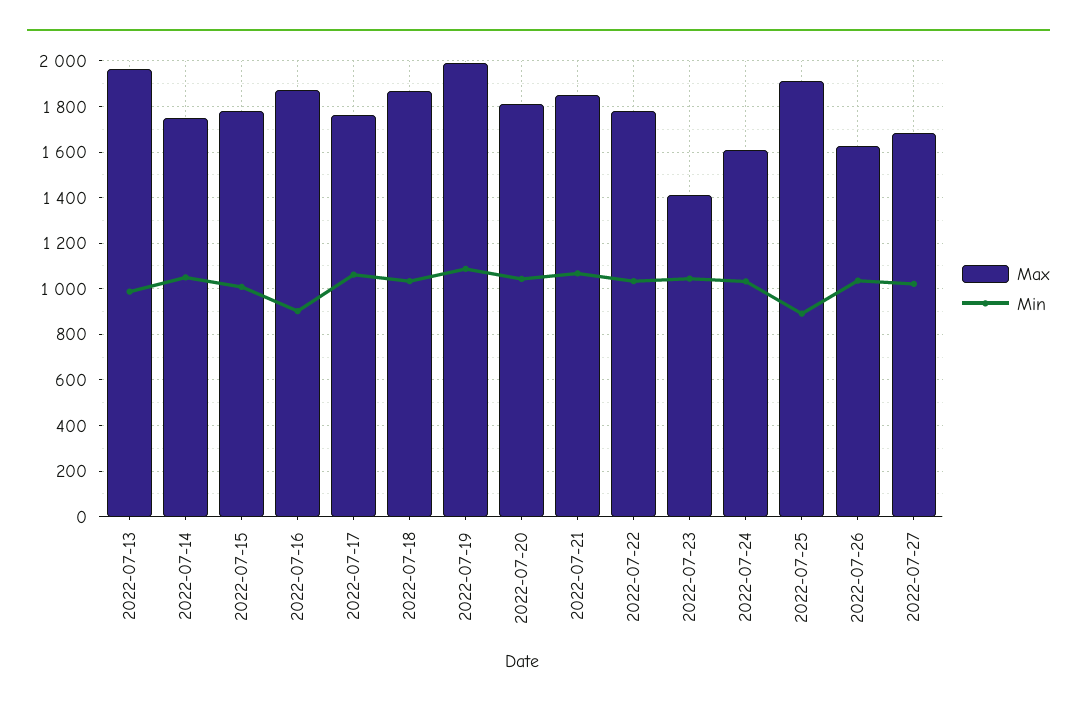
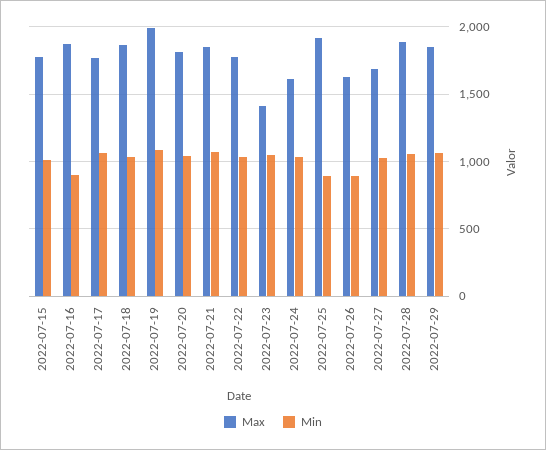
Max, 2022-07-13: 1950 -> none
Min, 2022-07-13: 1000 -> none
Max, 2022-07-14: 1750 -> none
Min, 2022-07-14: 1050 -> none
Min, 2022-07-26: 1050 -> 900
Max, 2022-07-28: none -> 1900
Min, 2022-07-28: none -> 1050
Max, 2022-07-29: none -> 1850
Min, 2022-07-29: none -> 1050

